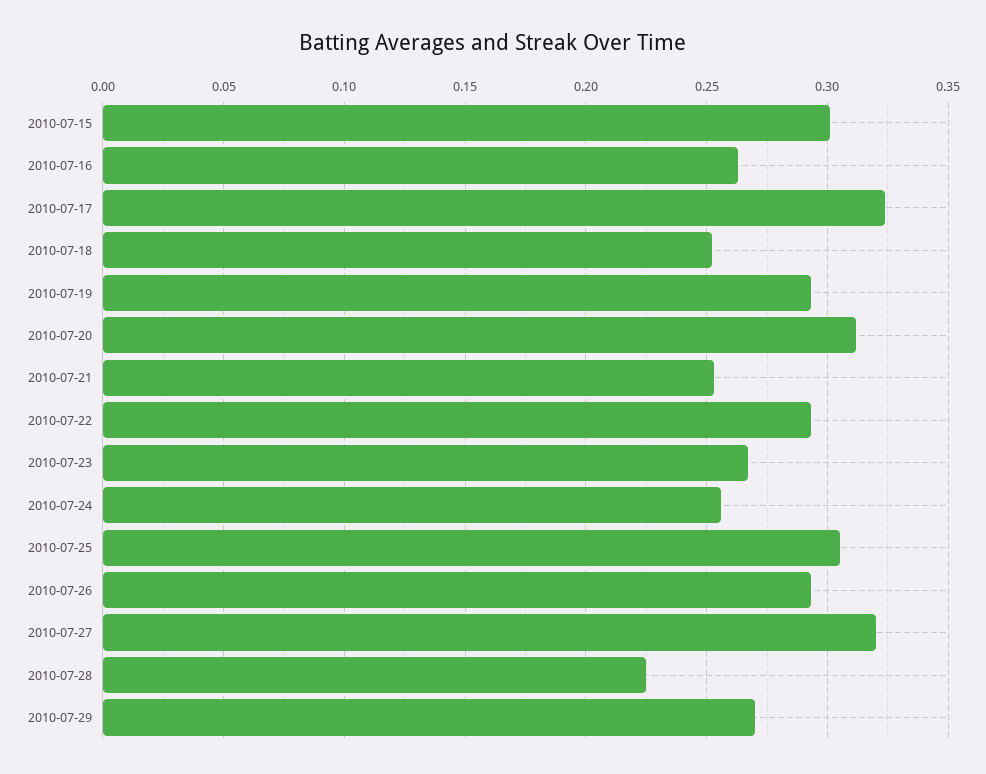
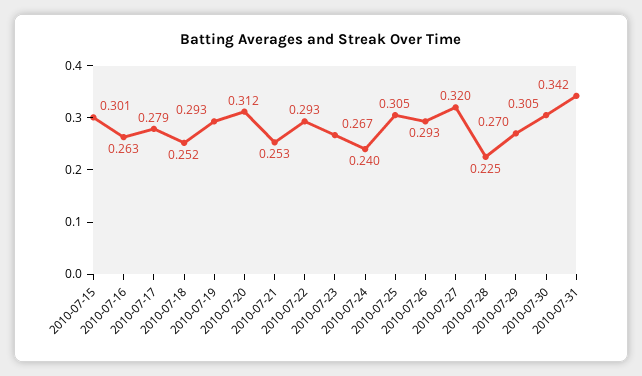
2010-07-17: 0.325 -> 0.279
2010-07-24: 0.255 -> 0.24
2010-07-30: none -> 0.305
2010-07-31: none -> 0.342

